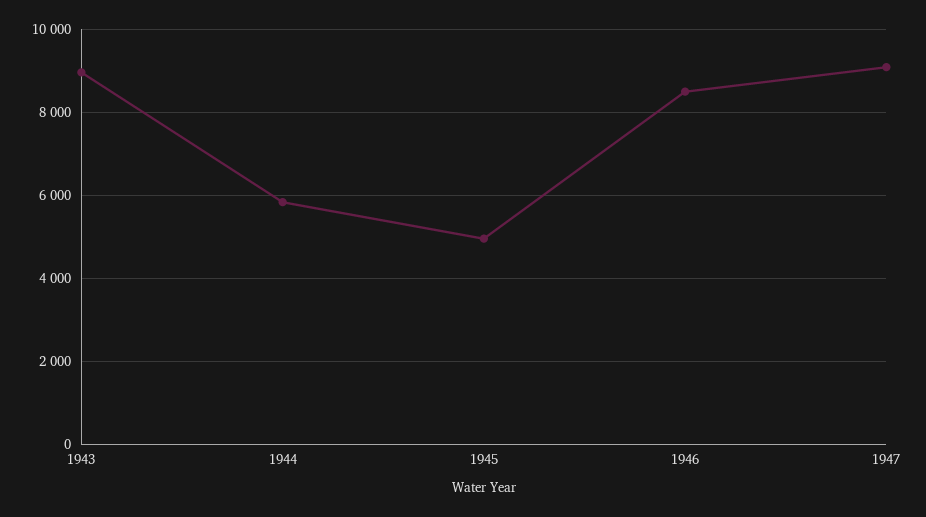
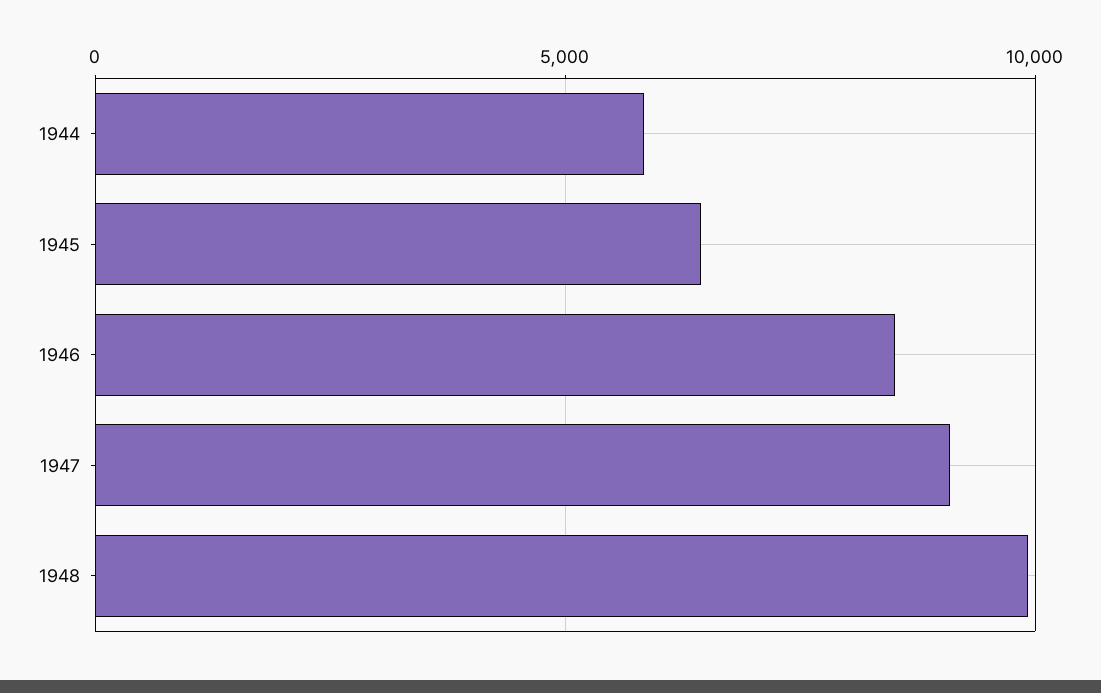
1943: 9000 -> none
1945: 5000 -> 6500
1948: none -> 10000

